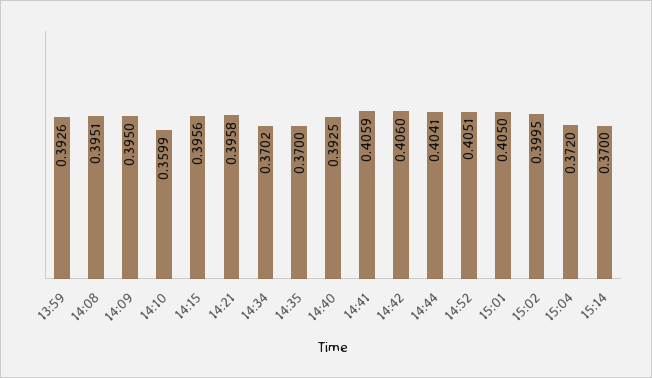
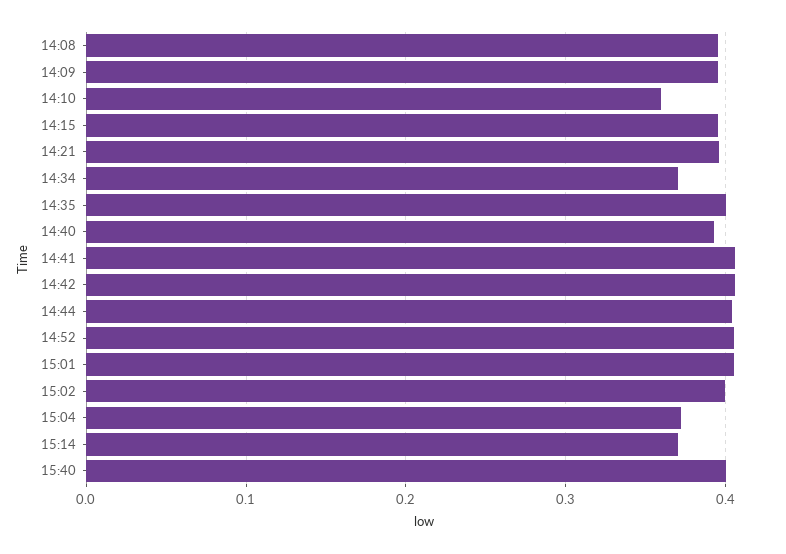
13:59: 0.3926 -> none
14:35: 0.37 -> 0.4
15:40: none -> 0.4

